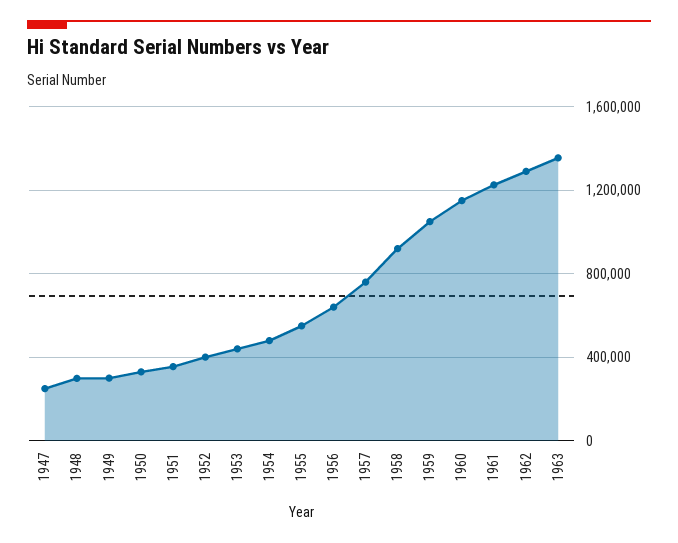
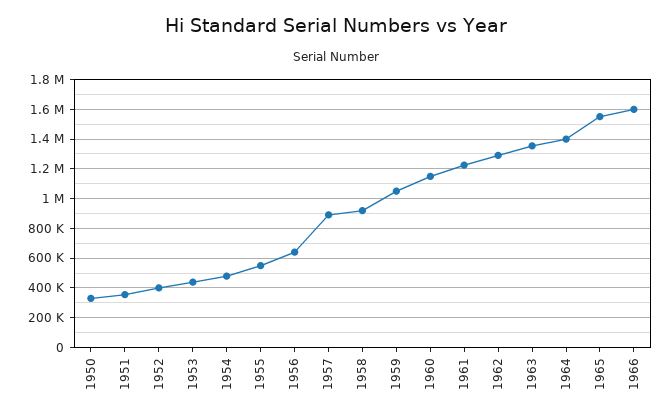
1947: 250000 -> none
1948: 300000 -> none
1949: 300000 -> none
1957: 750000 -> 900000
1964: none -> 1400000
1965: none -> 1550000
1966: none -> 1600000

